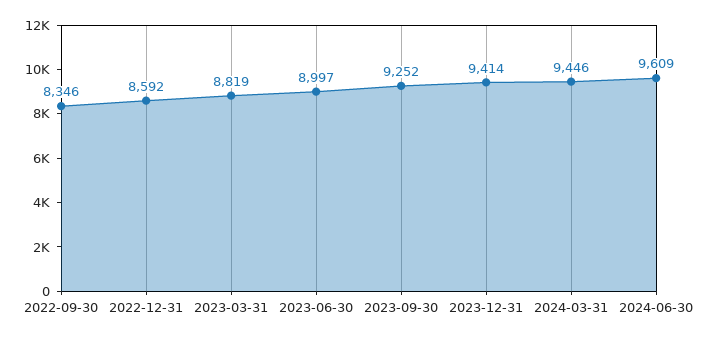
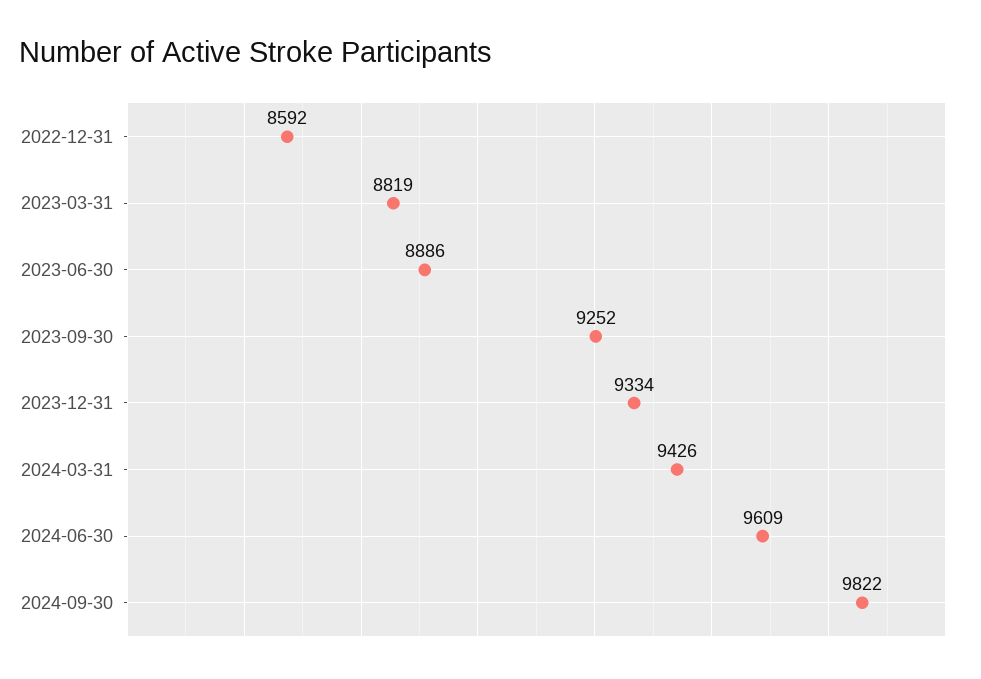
2022-09-30: 8346 -> none
2023-06-30: 8997 -> 8886
2023-12-31: 9414 -> 9334
2024-03-31: 9446 -> 9426
2024-09-30: none -> 9822

